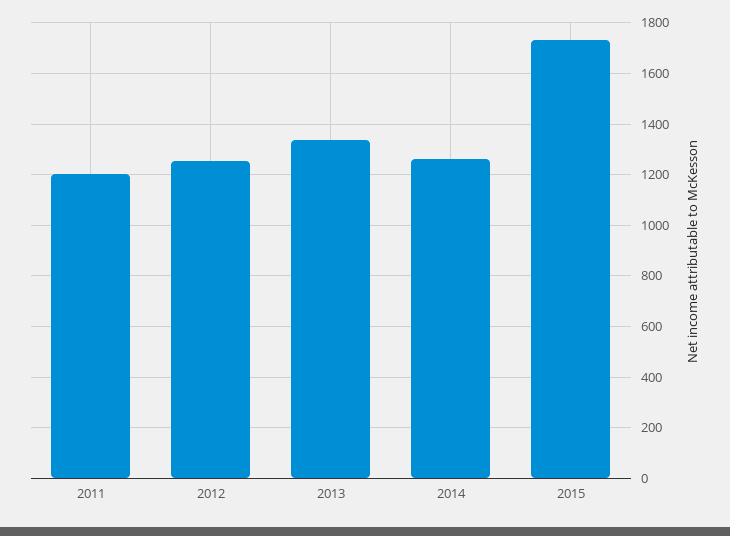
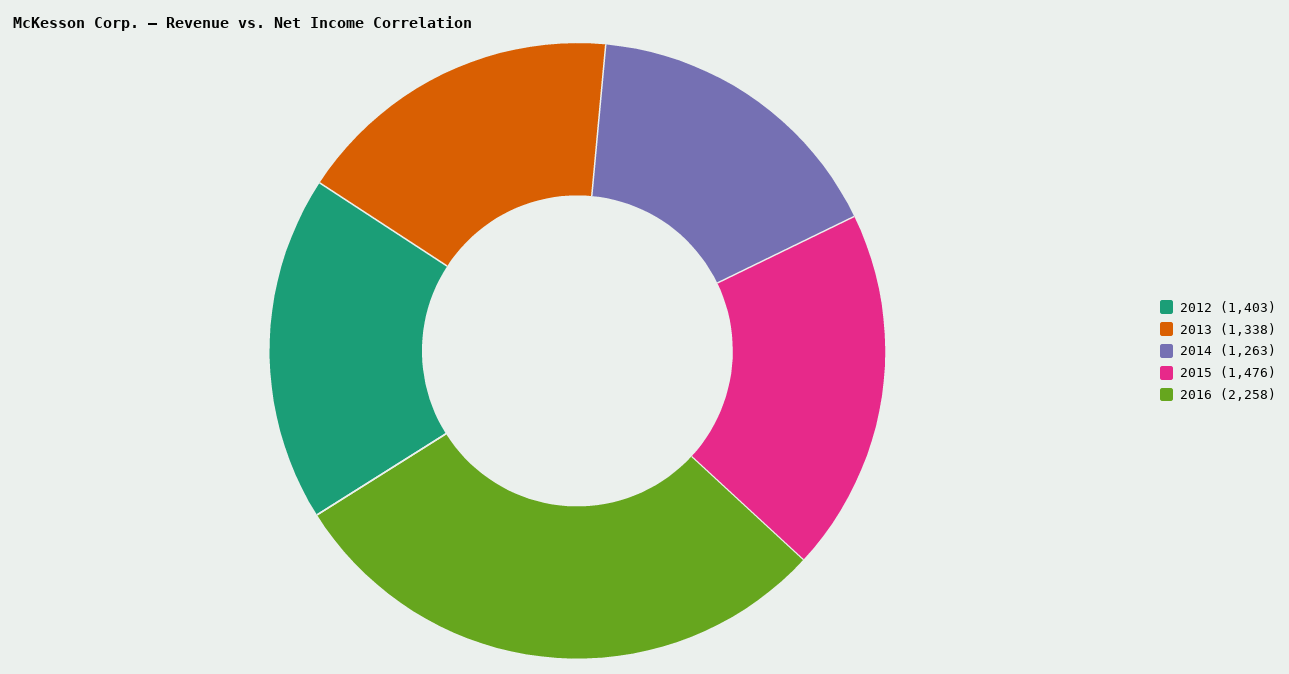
2011: 1200 -> none
2012: 1250 -> 1403
2015: 1725 -> 1476
2016: none -> 2258

